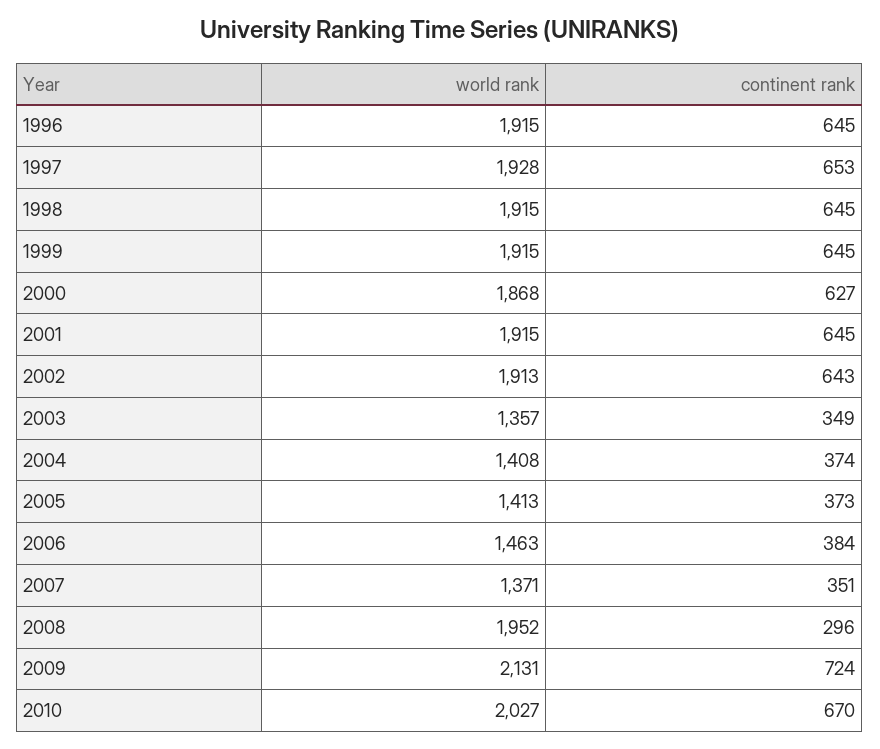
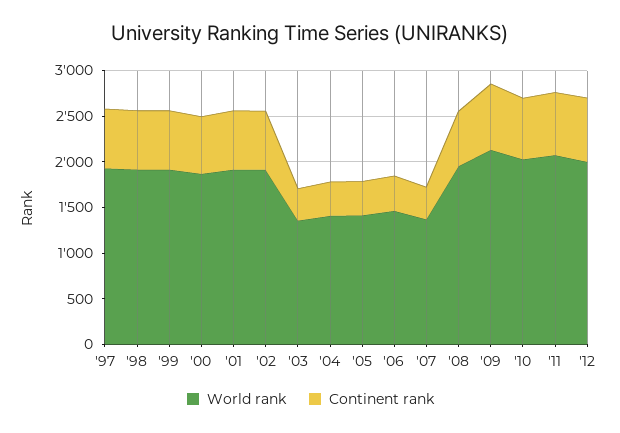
world rank, 1996: 1915 -> none
continent rank, 1996: 645 -> none
continent rank, 2008: 296 -> 600
world rank, '11: none -> 2100
continent rank, '11: none -> 700
world rank, '12: none -> 2000
continent rank, '12: none -> 700

